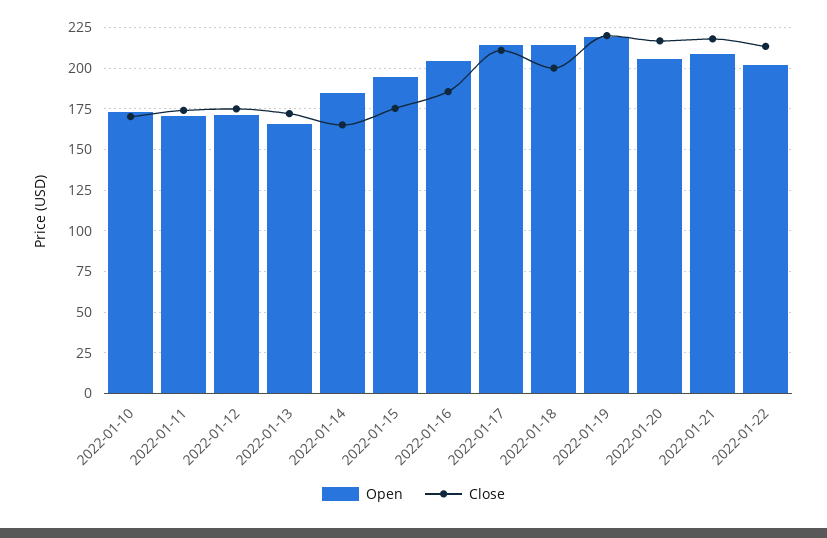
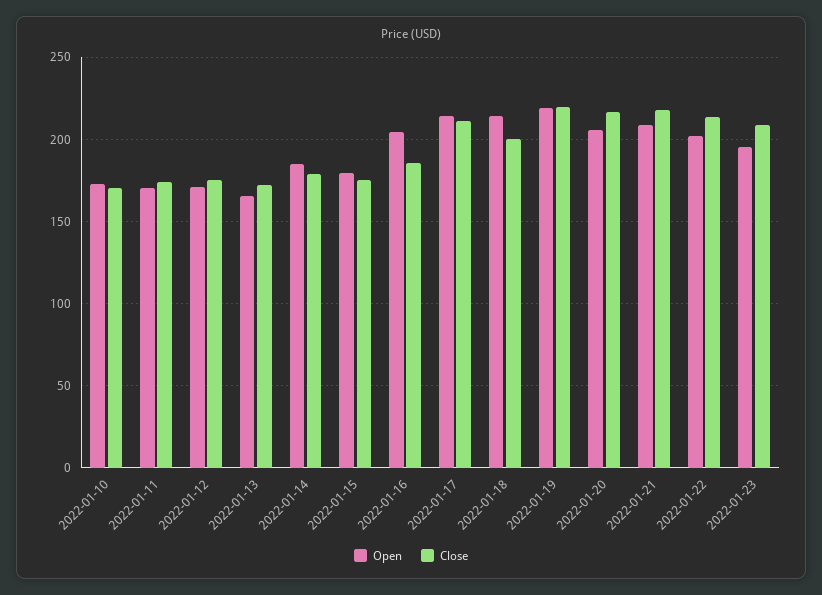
Close, 2022-01-14: 165 -> 180
Open, 2022-01-15: 195 -> 180
Open, 2022-01-23: none -> 195
Close, 2022-01-23: none -> 210

